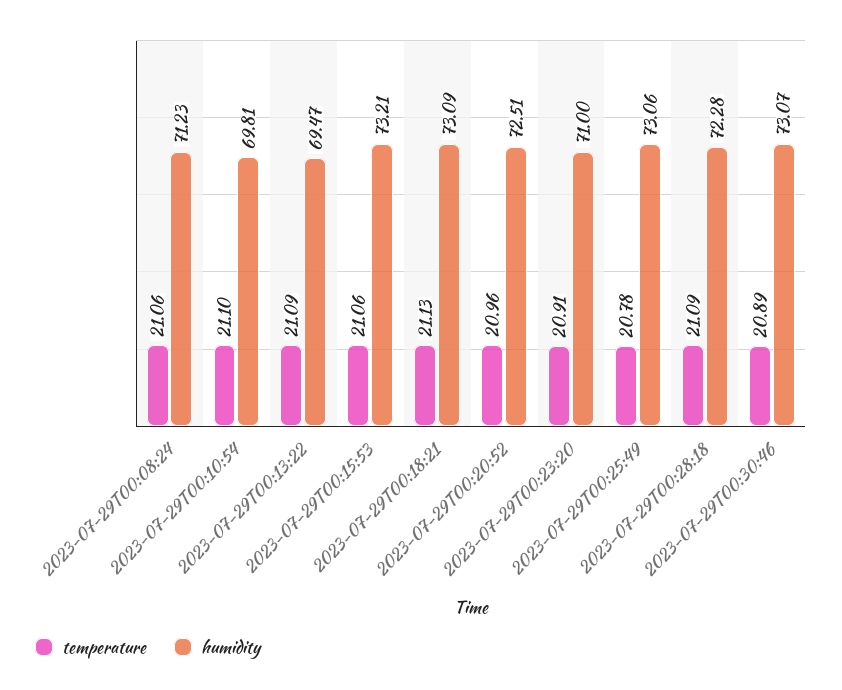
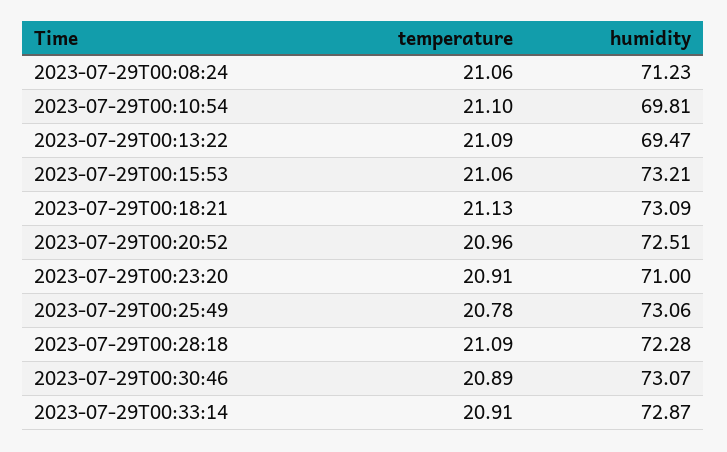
temperature, 2023-07-29T00:33:14: none -> 20.91
humidity, 2023-07-29T00:33:14: none -> 72.87

